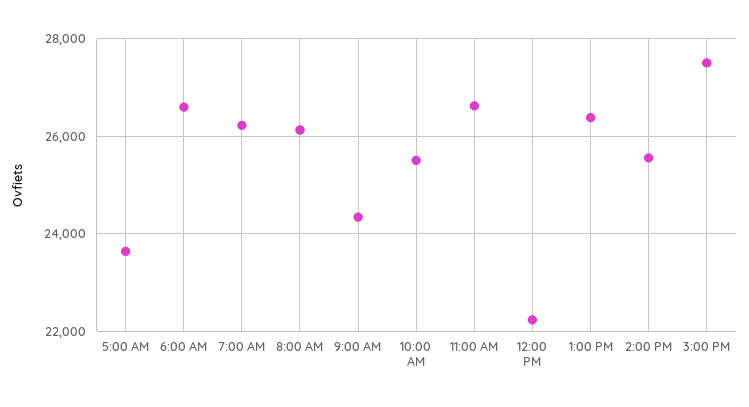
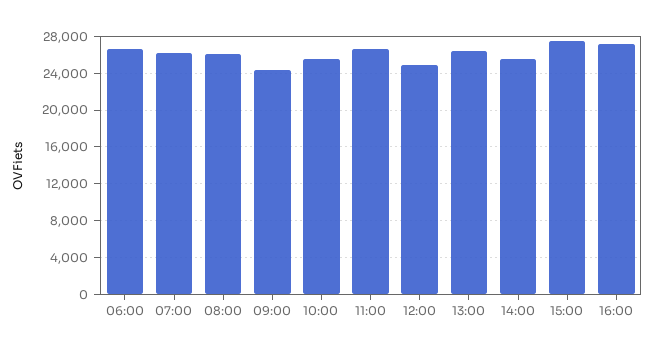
5:00 AM: 23600 -> none
12:00 PM: 22200 -> 25000
16:00: none -> 27000

